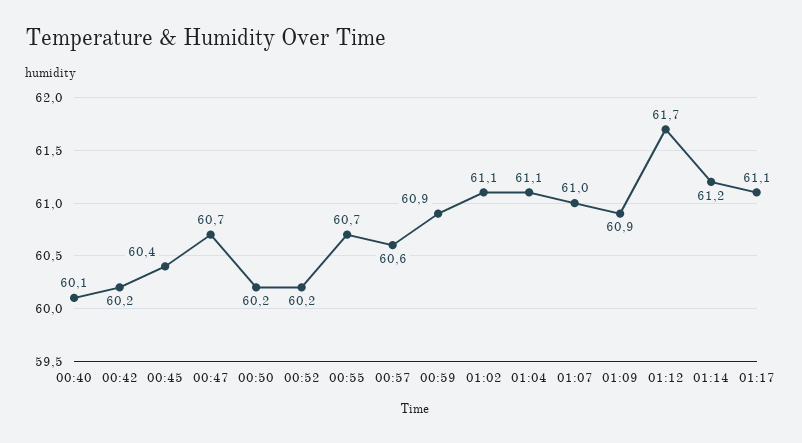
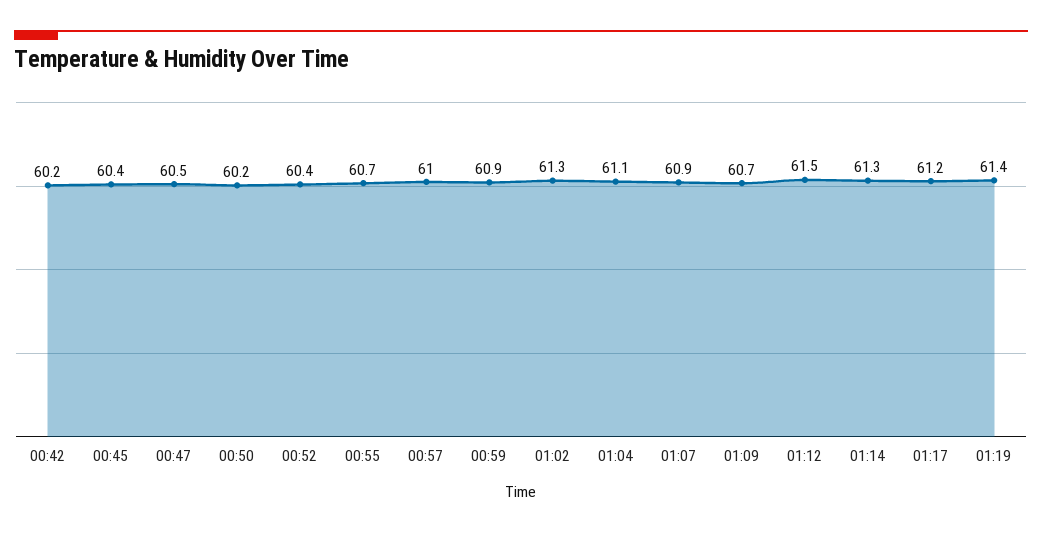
00:40: 60.1 -> none
00:47: 60.7 -> 60.5
00:52: 60.2 -> 60.4
00:57: 60.6 -> 61
01:02: 61.1 -> 61.3
01:07: 61 -> 60.9
01:09: 60.9 -> 60.7
01:12: 61.7 -> 61.5
01:14: 61.2 -> 61.3
01:17: 61.1 -> 61.2
01:19: none -> 61.4

